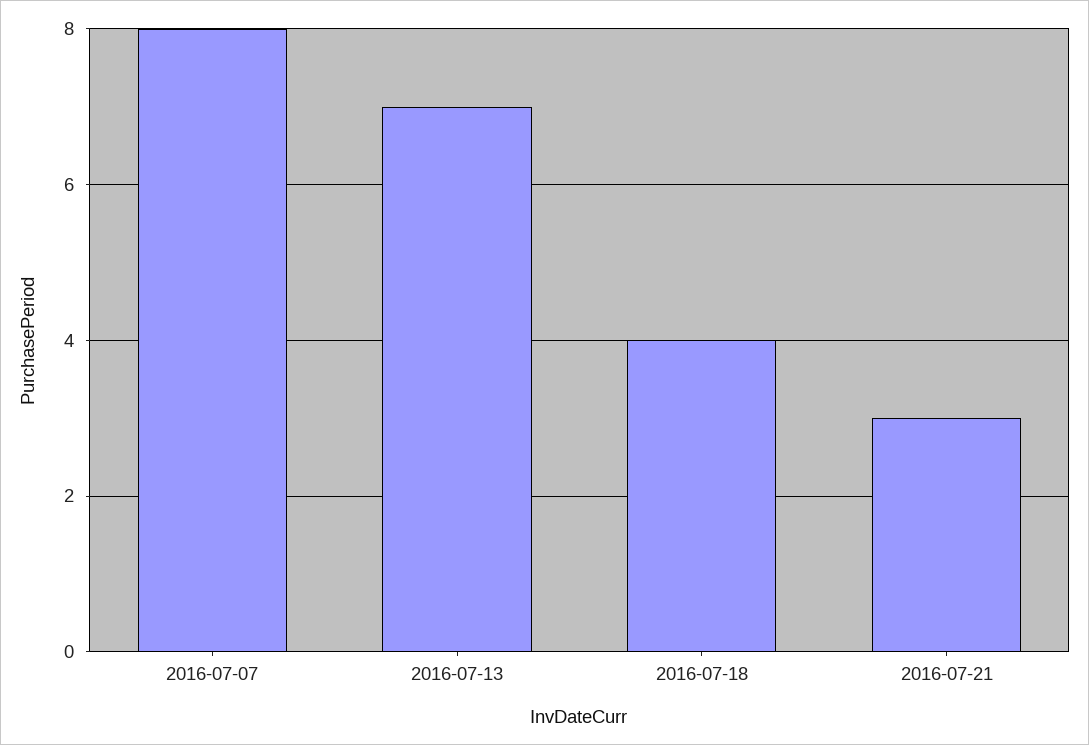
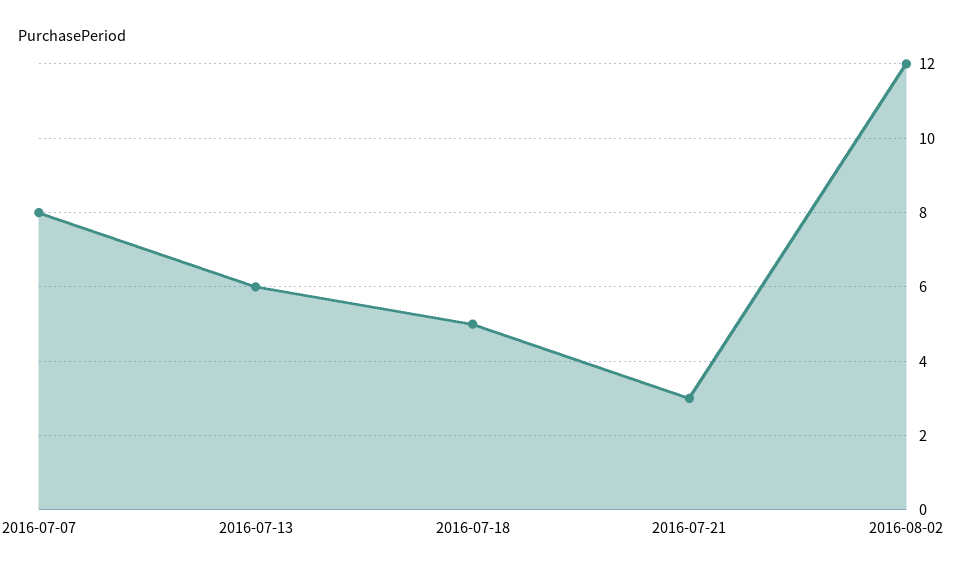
2016-07-13: 7 -> 6
2016-07-18: 4 -> 5
2016-08-02: none -> 12

